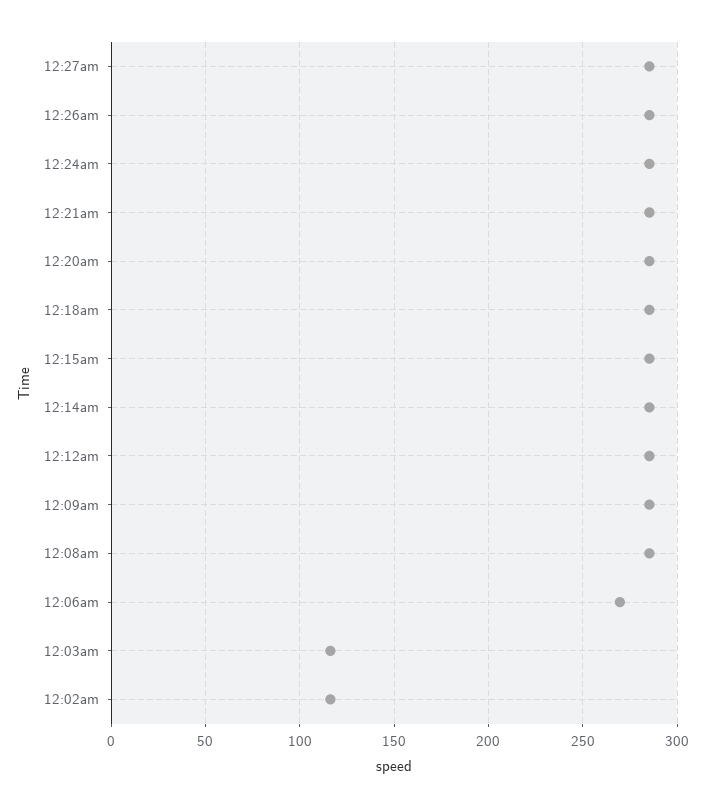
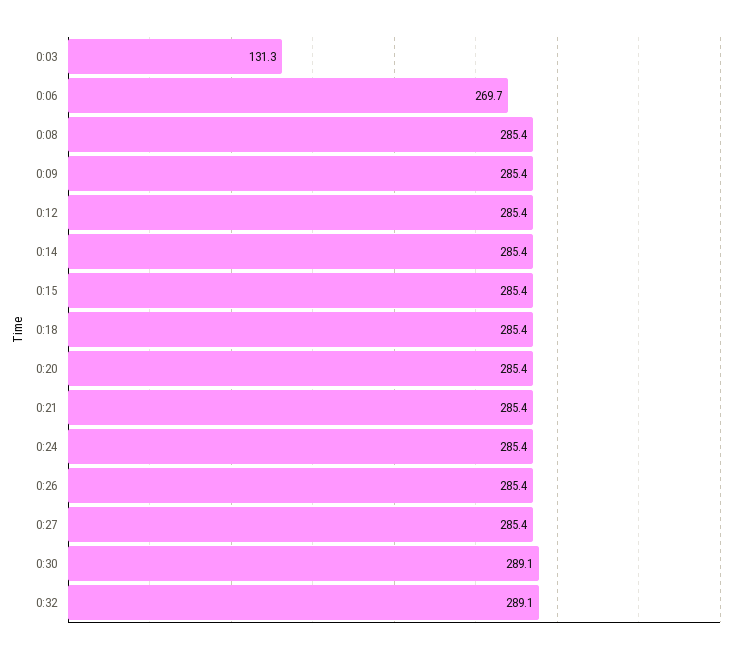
12:03am: 115 -> 131.3
12:02am: 115 -> none
0:30: none -> 289.1
0:32: none -> 289.1

